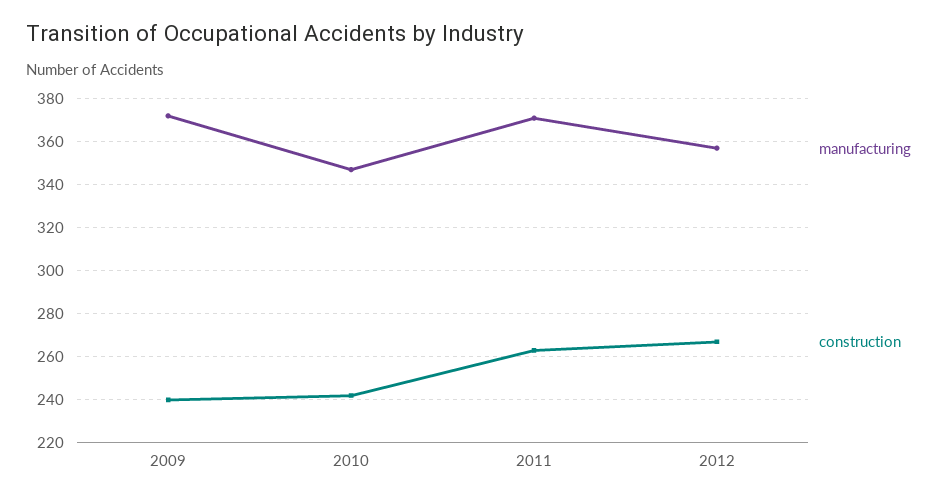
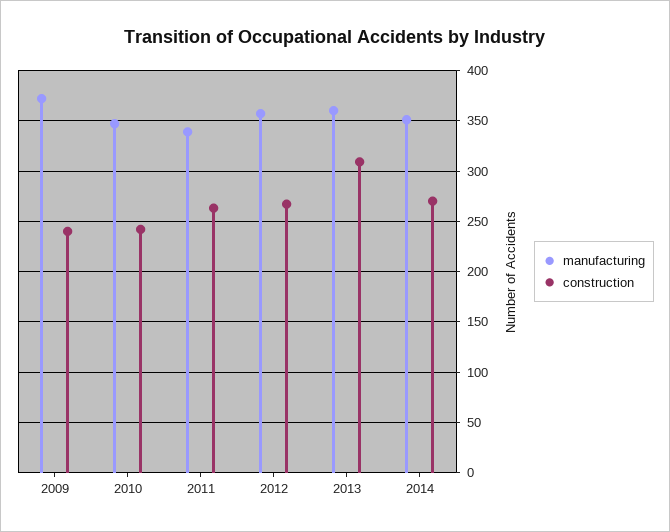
manufacturing, 2011: 370 -> 340
manufacturing, 2013: none -> 360
construction, 2013: none -> 310
manufacturing, 2014: none -> 350
construction, 2014: none -> 270

